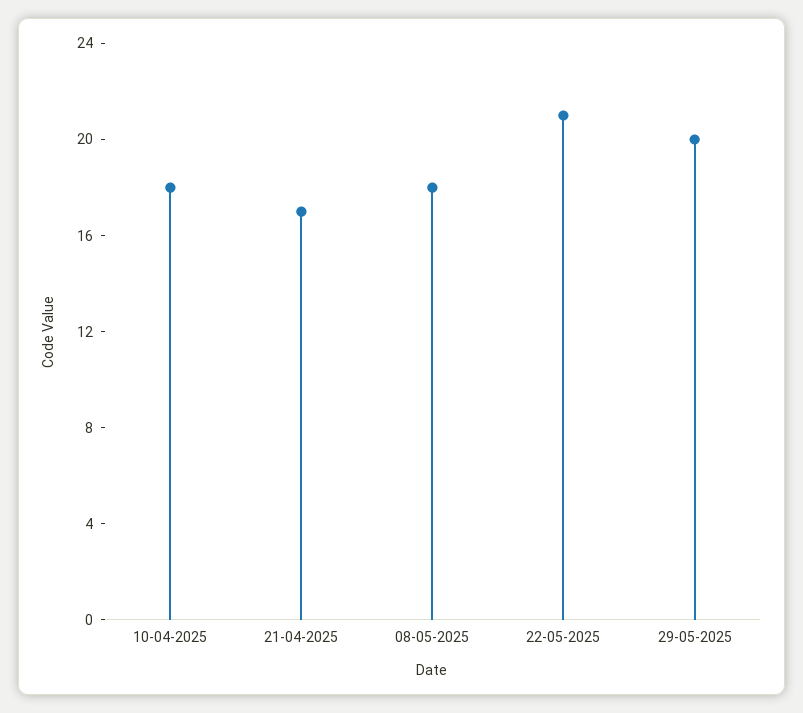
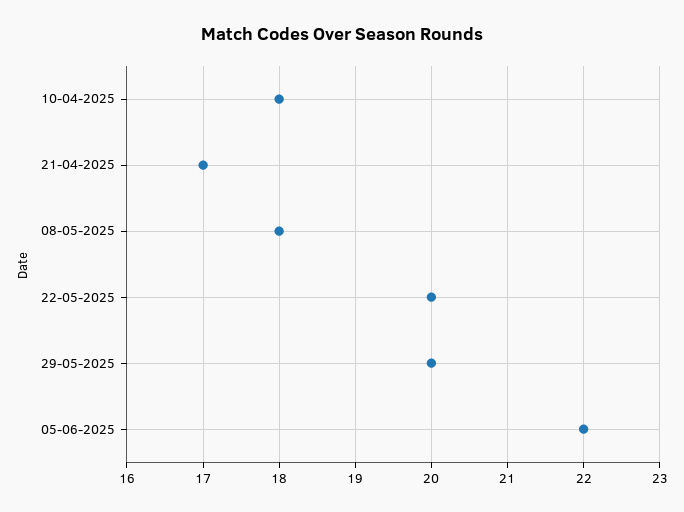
22-05-2025: 21 -> 20
05-06-2025: none -> 22

